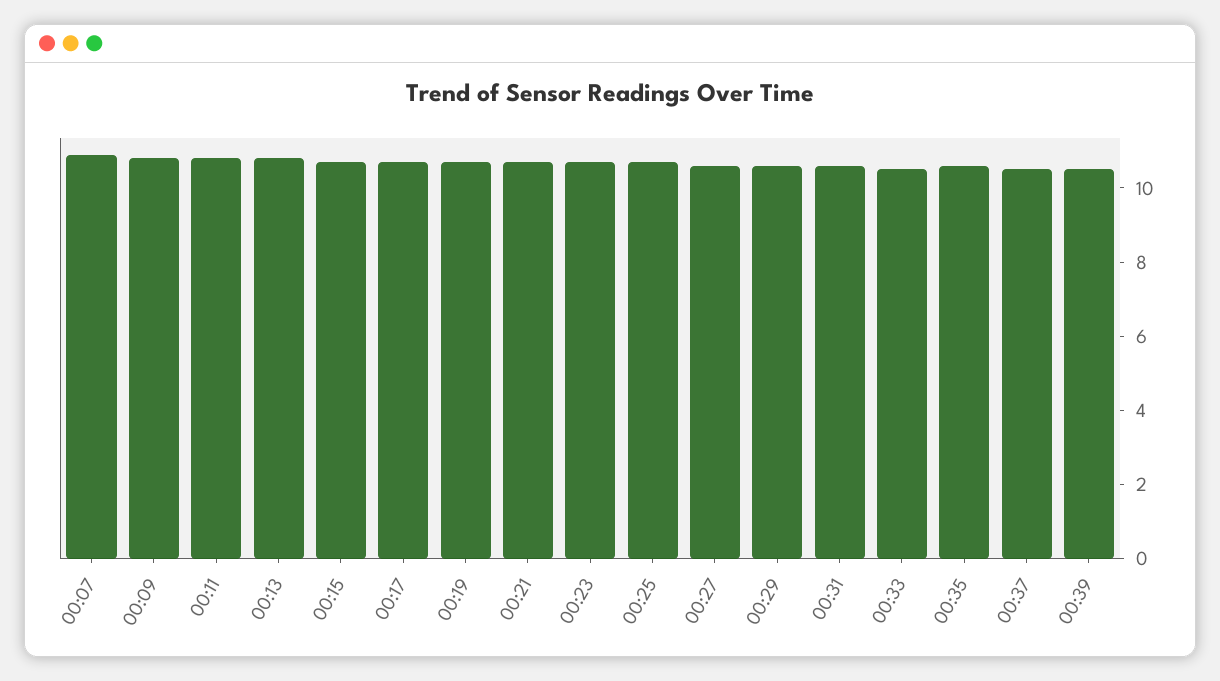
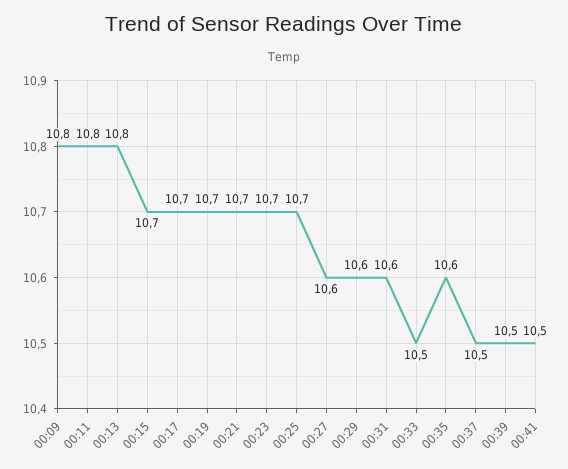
00:07: 11 -> none
00:41: none -> 10.5

